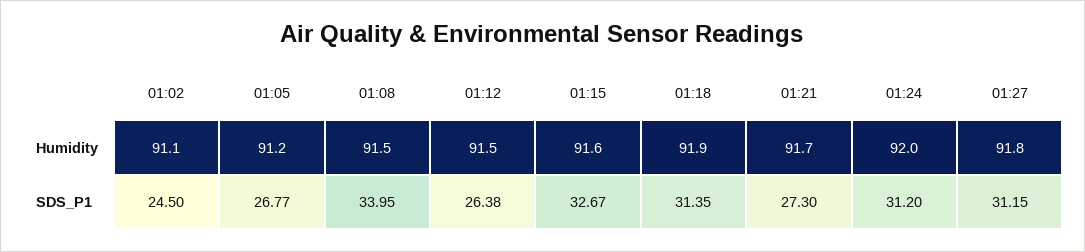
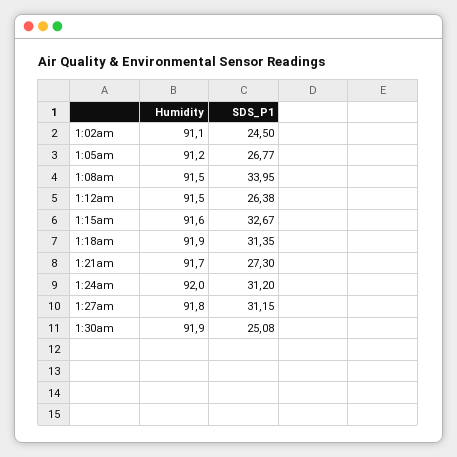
1:30am, Humidity: none -> 91.9
1:30am, SDS_P1: none -> 25.08

